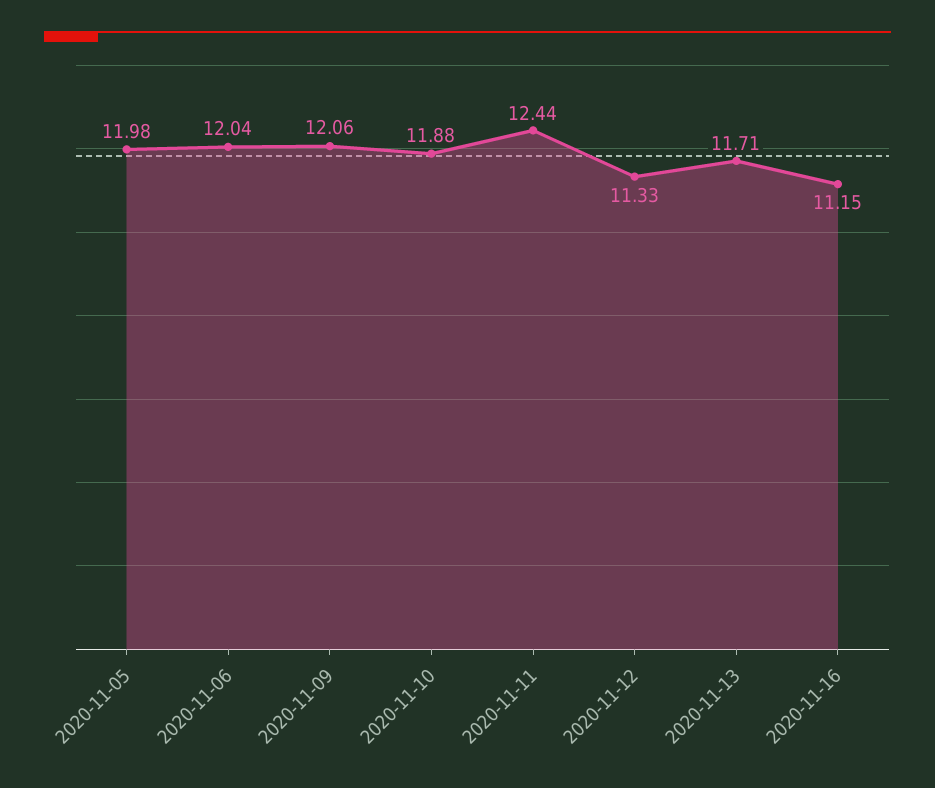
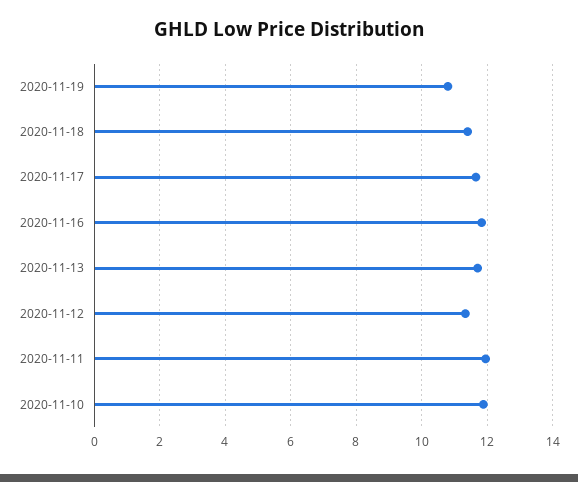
2020-11-05: 11.98 -> none
2020-11-06: 12.04 -> none
2020-11-09: 12.06 -> none
2020-11-11: 12.44 -> 12
2020-11-16: 11.15 -> 11.8
2020-11-19: none -> 10.8
2020-11-18: none -> 11.4
2020-11-17: none -> 11.6

